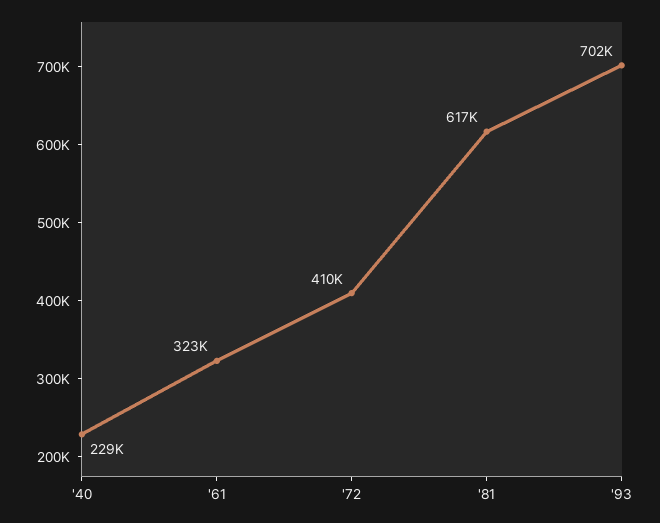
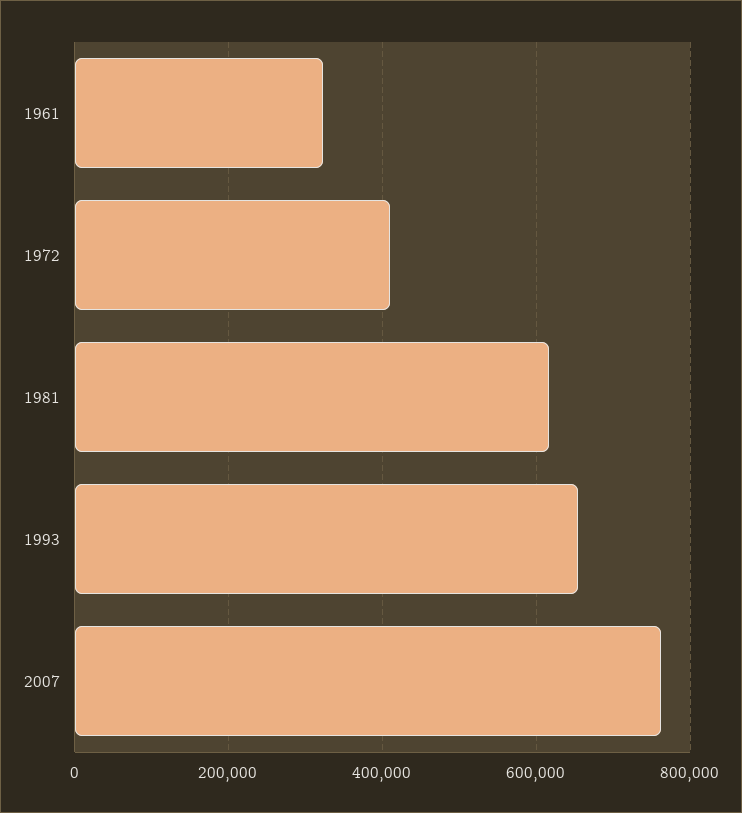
'40: 229000 -> none
'93: 702000 -> 660000
2007: none -> 760000

